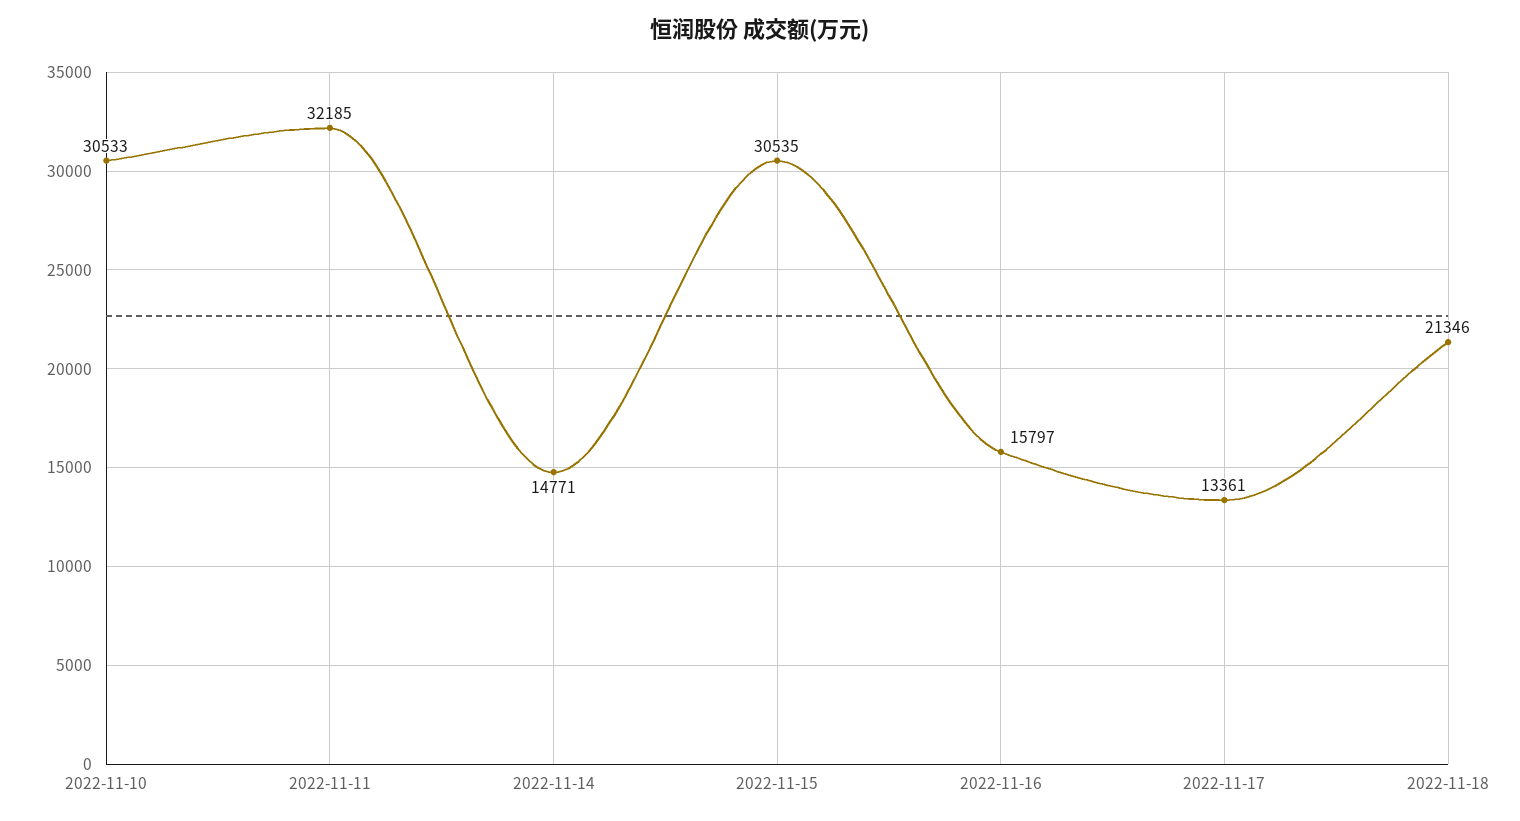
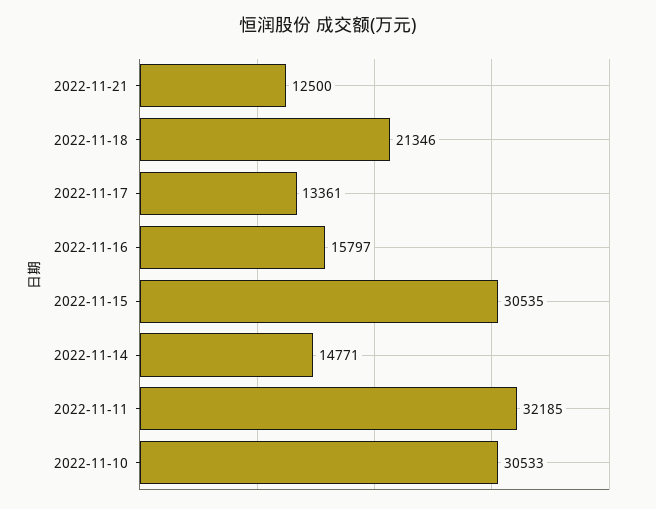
2022-11-21: none -> 12500

